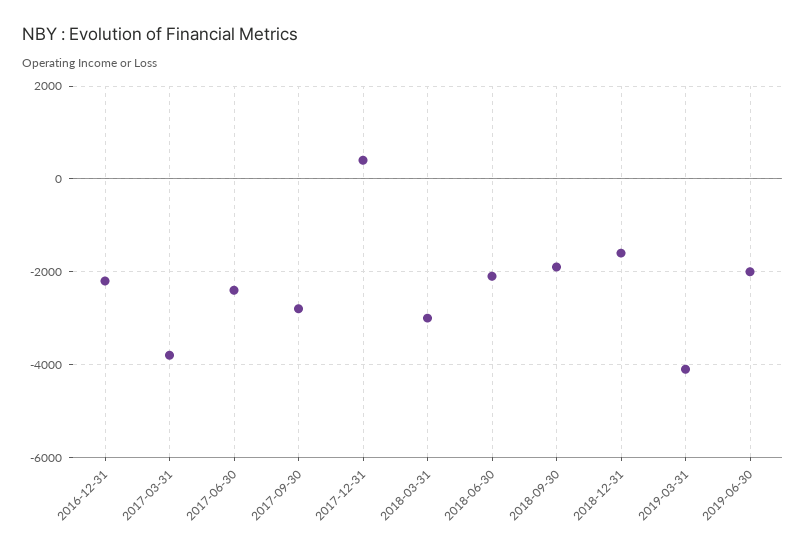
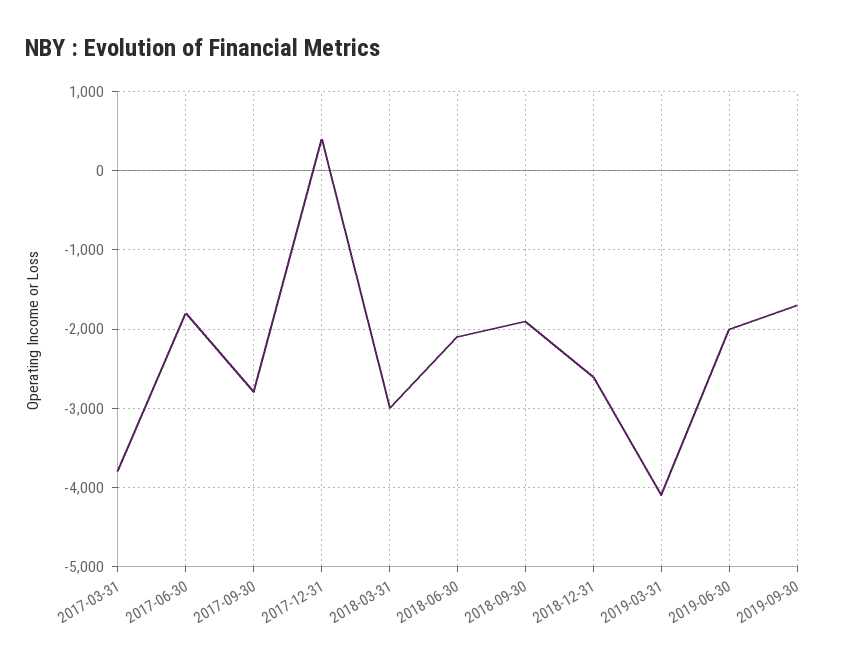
2016-12-31: -2200 -> none
2017-06-30: -2400 -> -1800
2018-12-31: -1600 -> -2600
2019-09-30: none -> -1700

